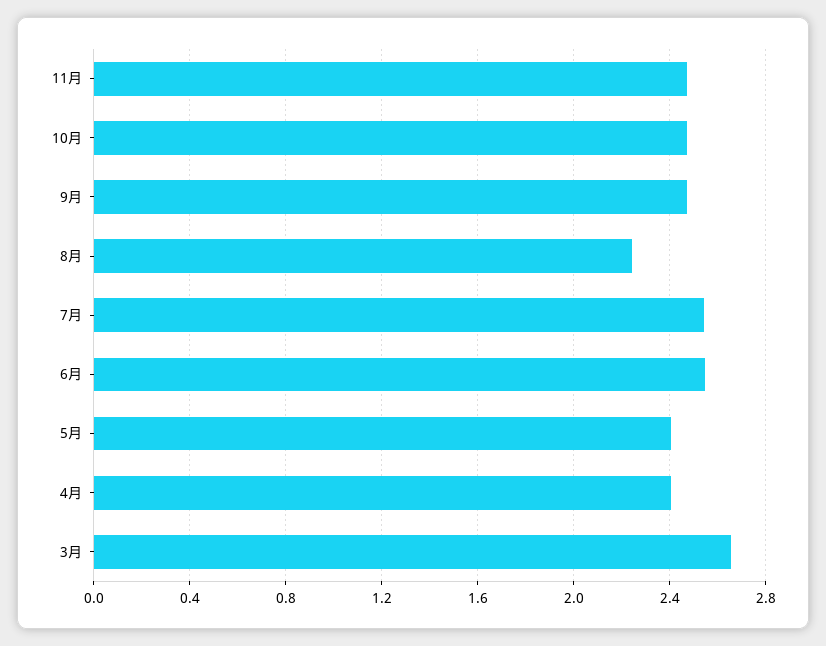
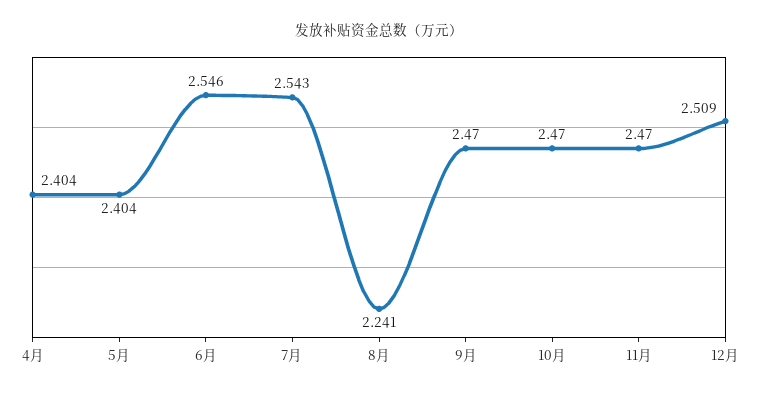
3月: 2.65 -> none
12月: none -> 2.509

